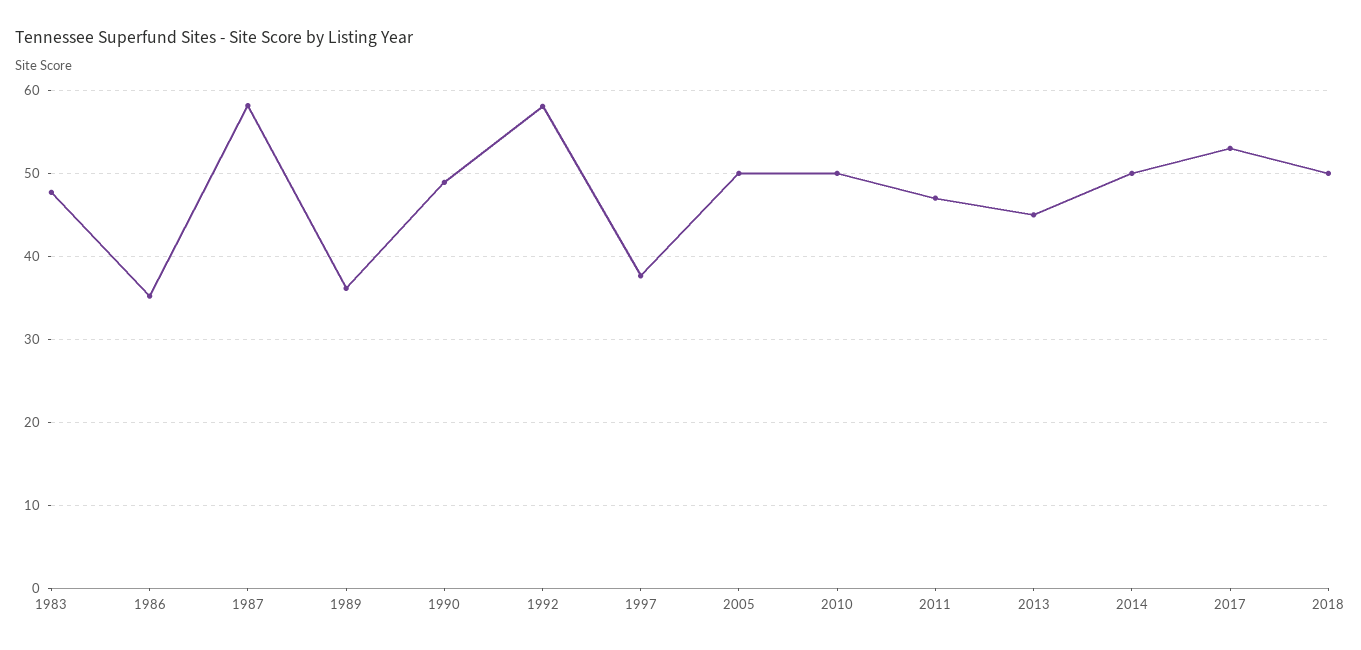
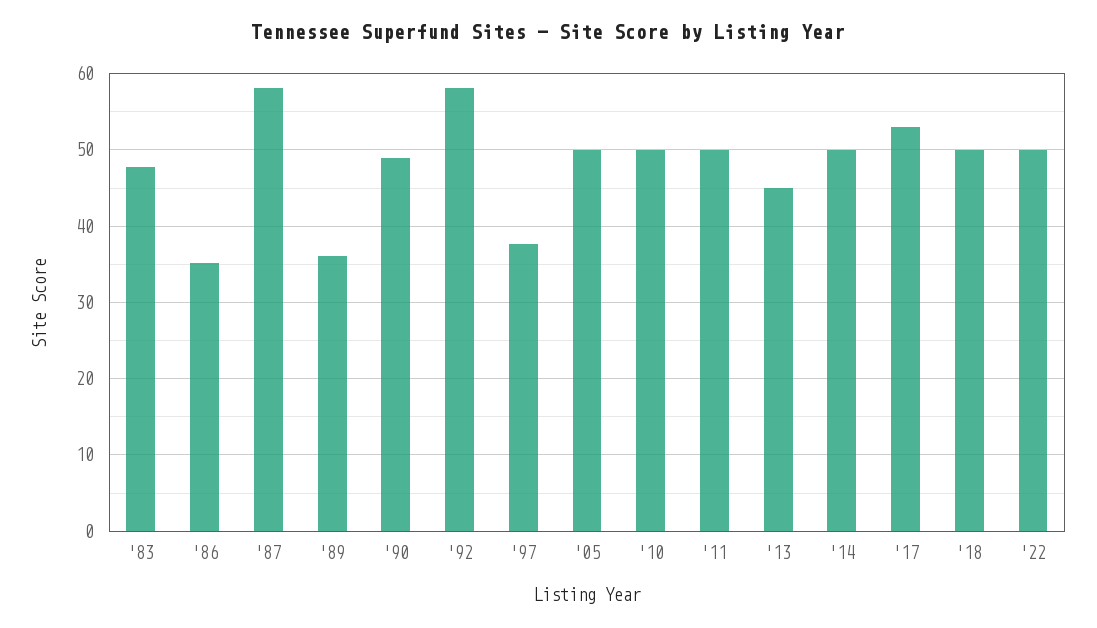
2011: 47 -> 50
'22: none -> 50

